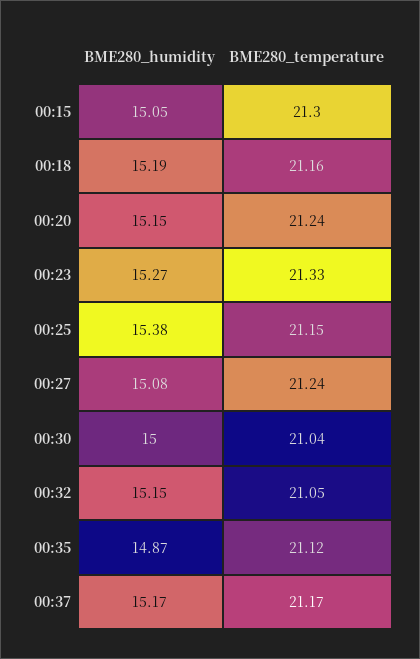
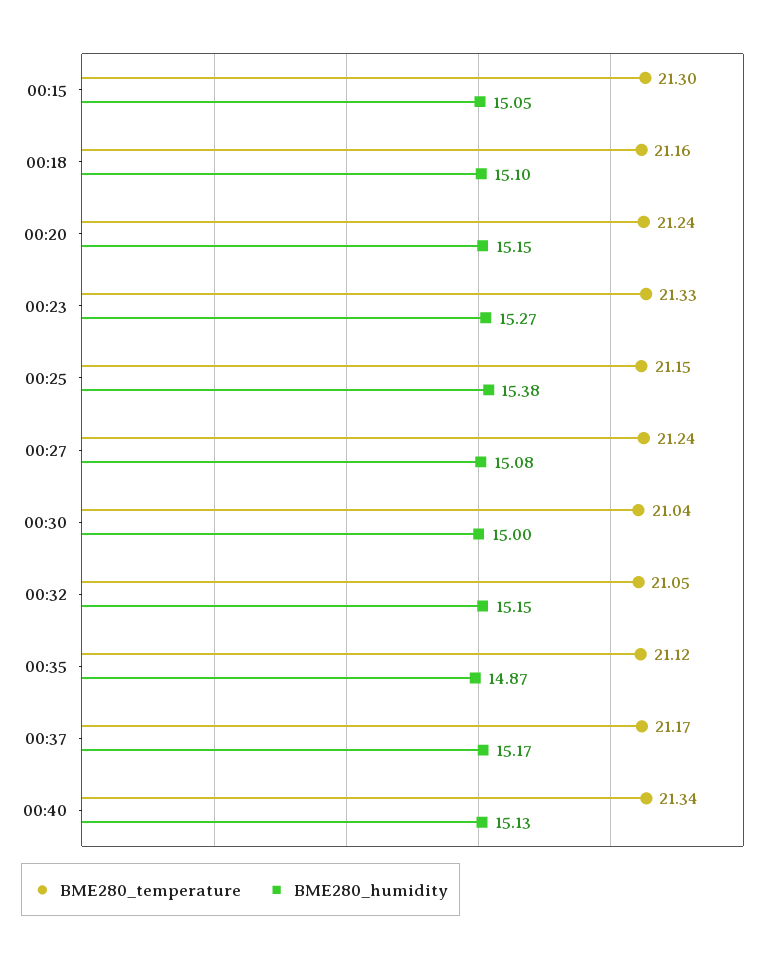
BME280_humidity, 00:18: 15.19 -> 15.1
BME280_temperature, 00:40: none -> 21.34
BME280_humidity, 00:40: none -> 15.13

